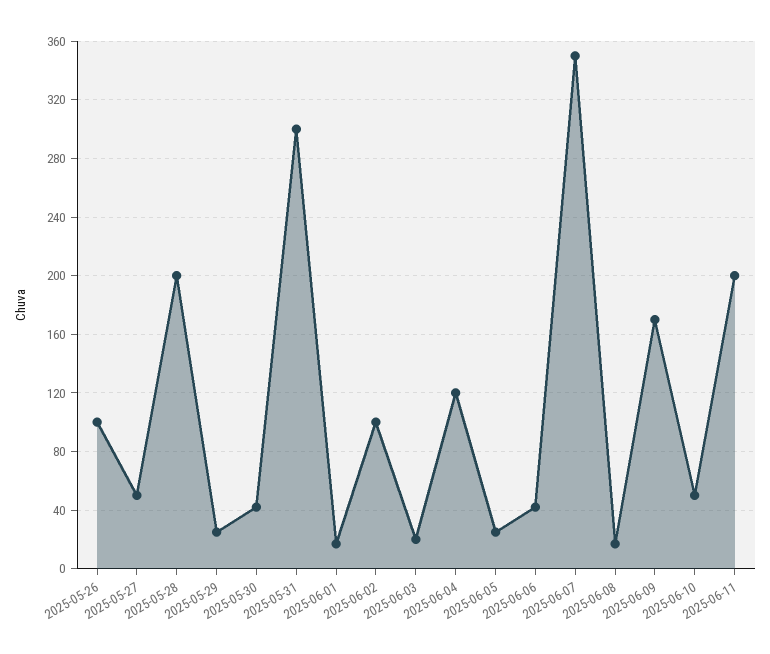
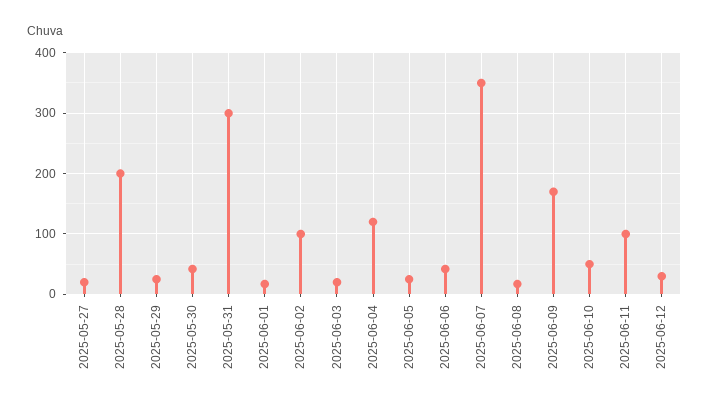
2025-05-26: 100 -> none
2025-05-27: 50 -> 20
2025-06-11: 200 -> 100
2025-06-12: none -> 30

